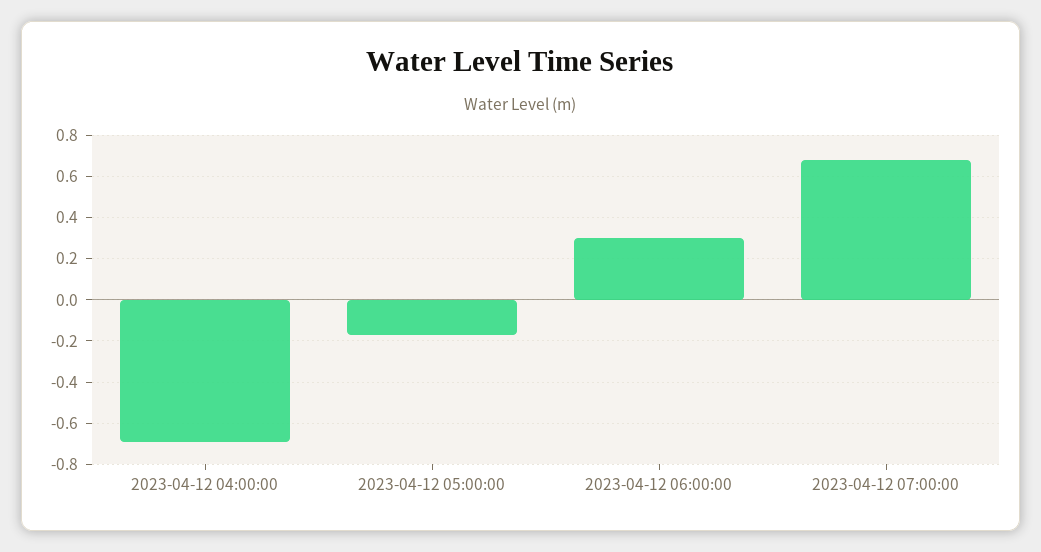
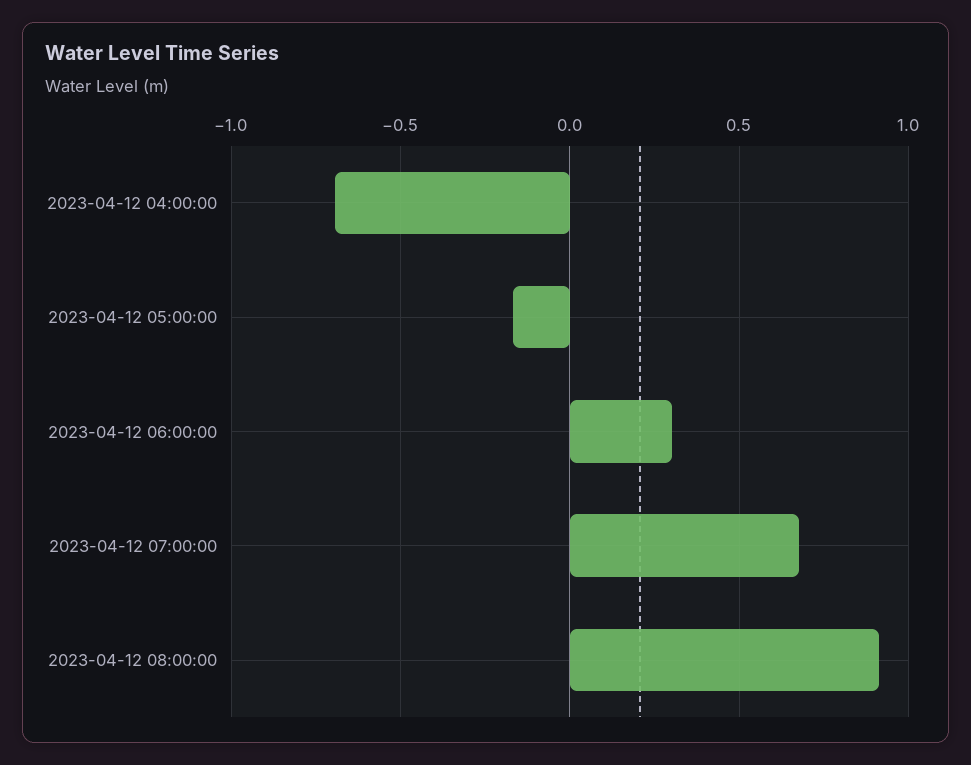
2023-04-12 08:00:00: none -> 0.9

